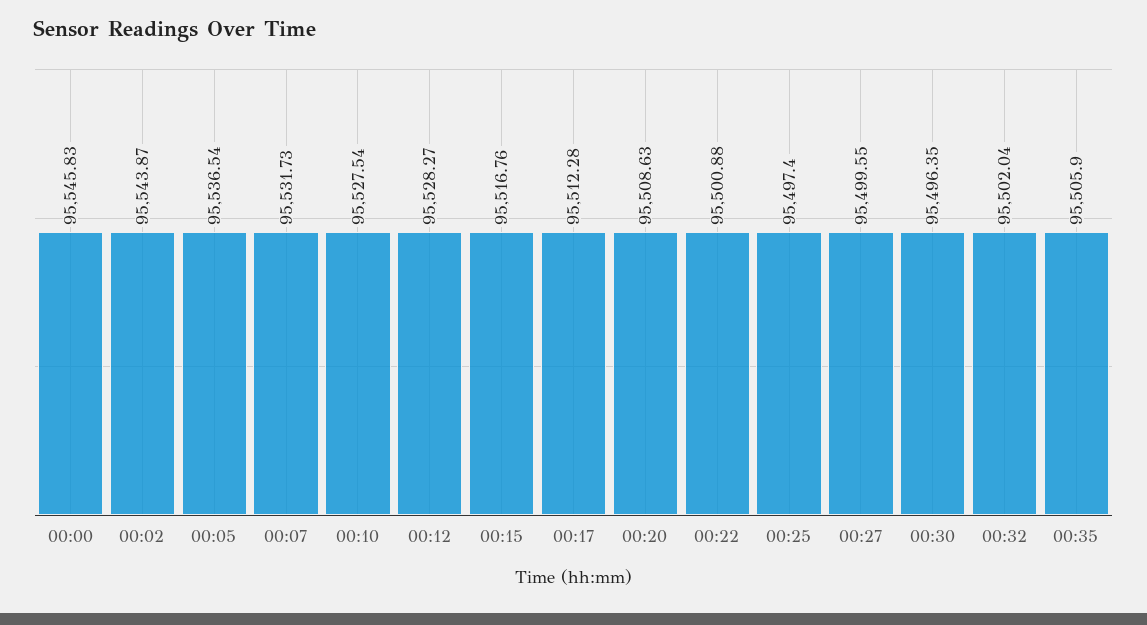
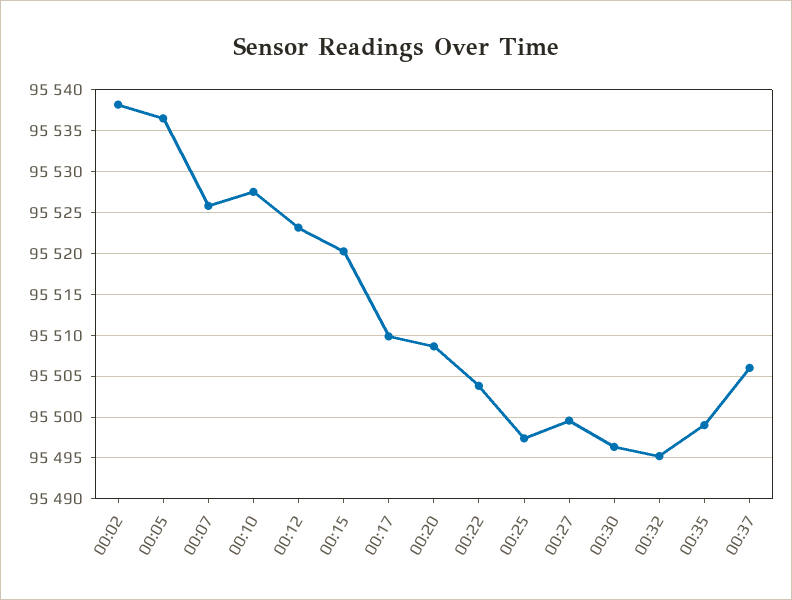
00:00: 95545.83 -> none
00:02: 95543.87 -> 95538
00:07: 95531.73 -> 95526
00:12: 95528.27 -> 95523
00:15: 95516.76 -> 95520
00:17: 95512.28 -> 95510
00:22: 95500.88 -> 95504
00:32: 95502.04 -> 95495
00:35: 95505.9 -> 95499
00:37: none -> 95506

